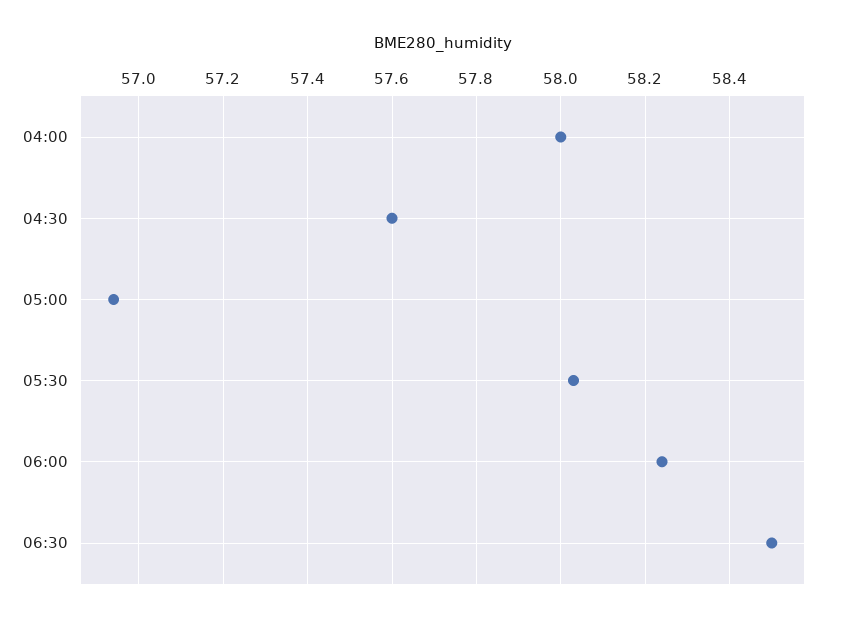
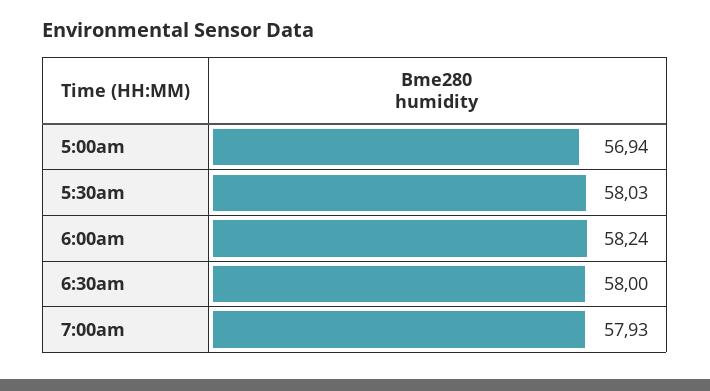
04:00: 58 -> none
04:30: 57.6 -> none
06:30: 58.5 -> 58
7:00am: none -> 57.93

